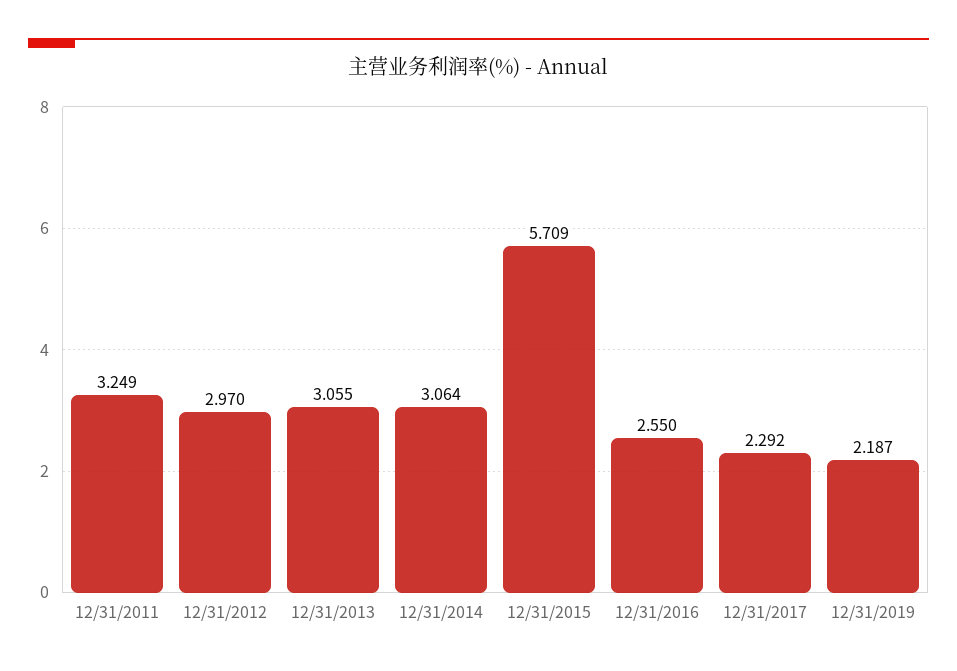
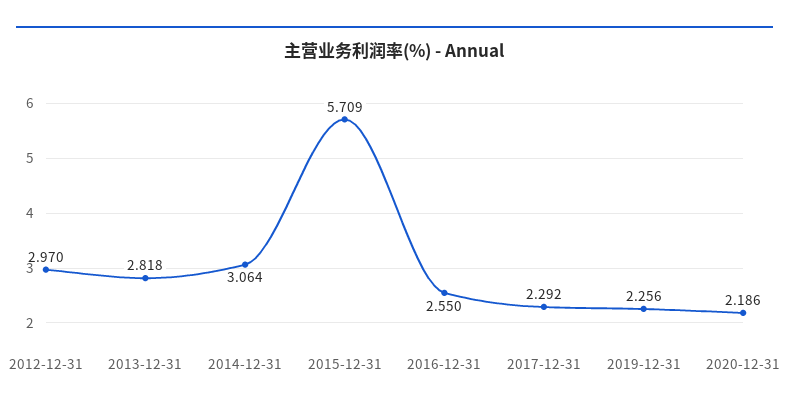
12/31/2011: 3.249 -> none
12/31/2013: 3.055 -> 2.818
12/31/2019: 2.187 -> 2.256
2020-12-31: none -> 2.186

